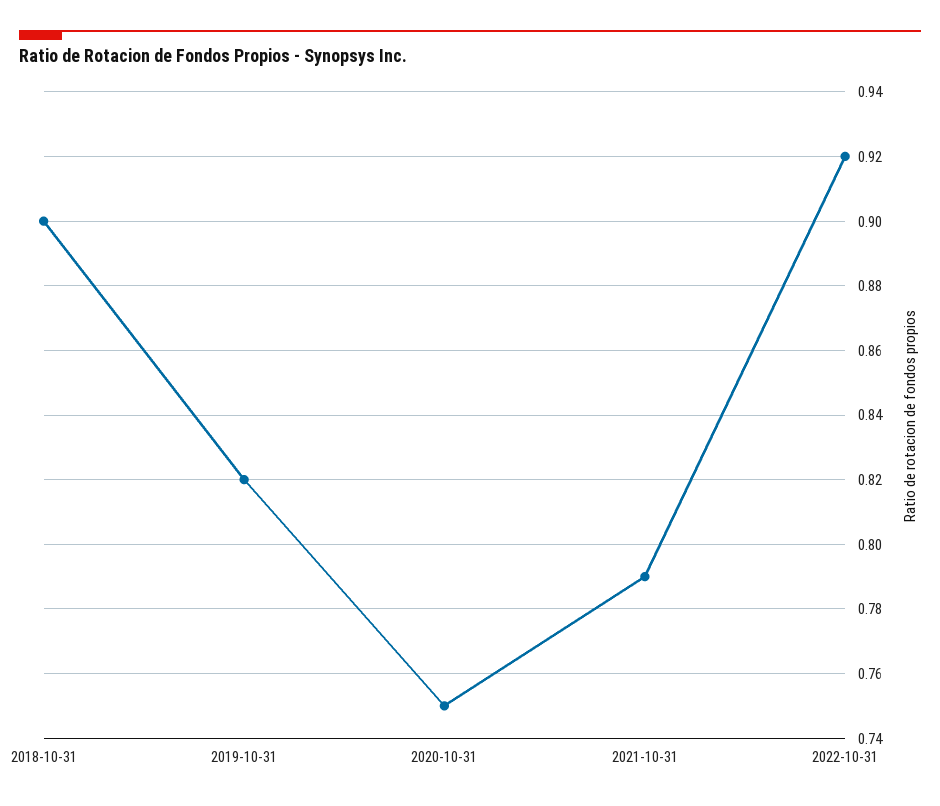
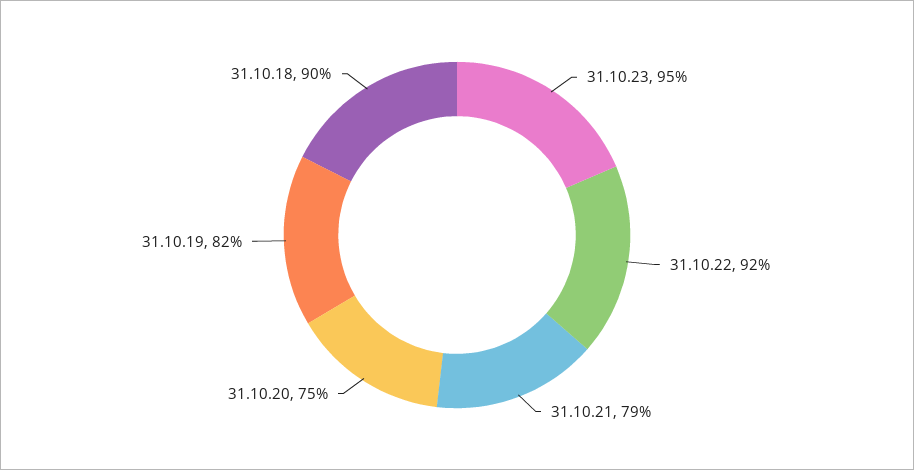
31.10.23: none -> 0.95

